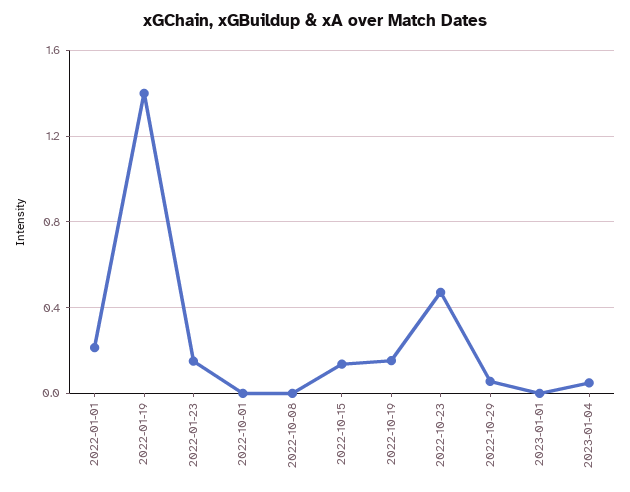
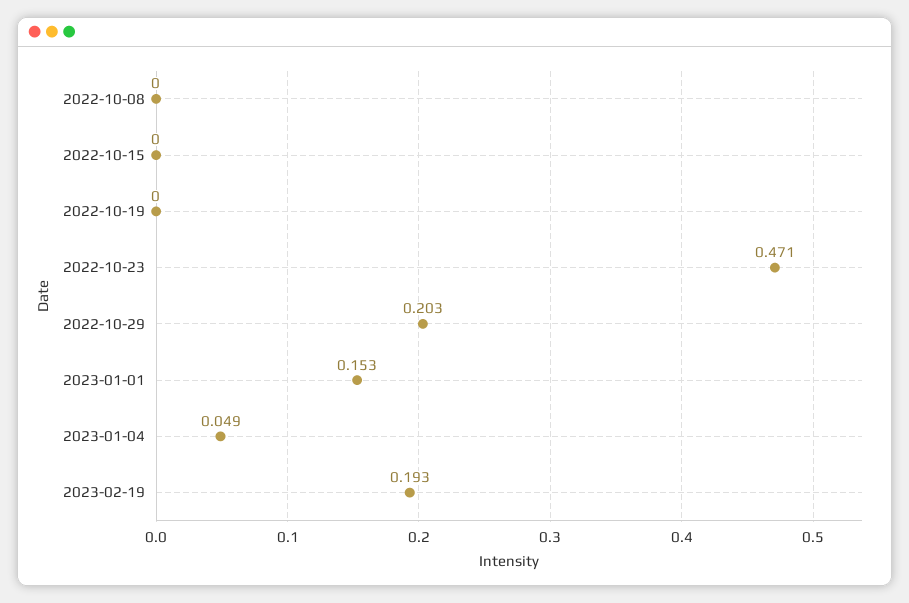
2022-01-01: 0.2 -> none
2022-01-19: 1.4 -> none
2022-01-23: 0.15 -> none
2022-10-01: 0 -> none
2022-10-15: 0.15 -> 0
2022-10-19: 0.15 -> 0
2022-10-29: 0.05 -> 0.203
2023-01-01: 0 -> 0.153
2023-02-19: none -> 0.193

